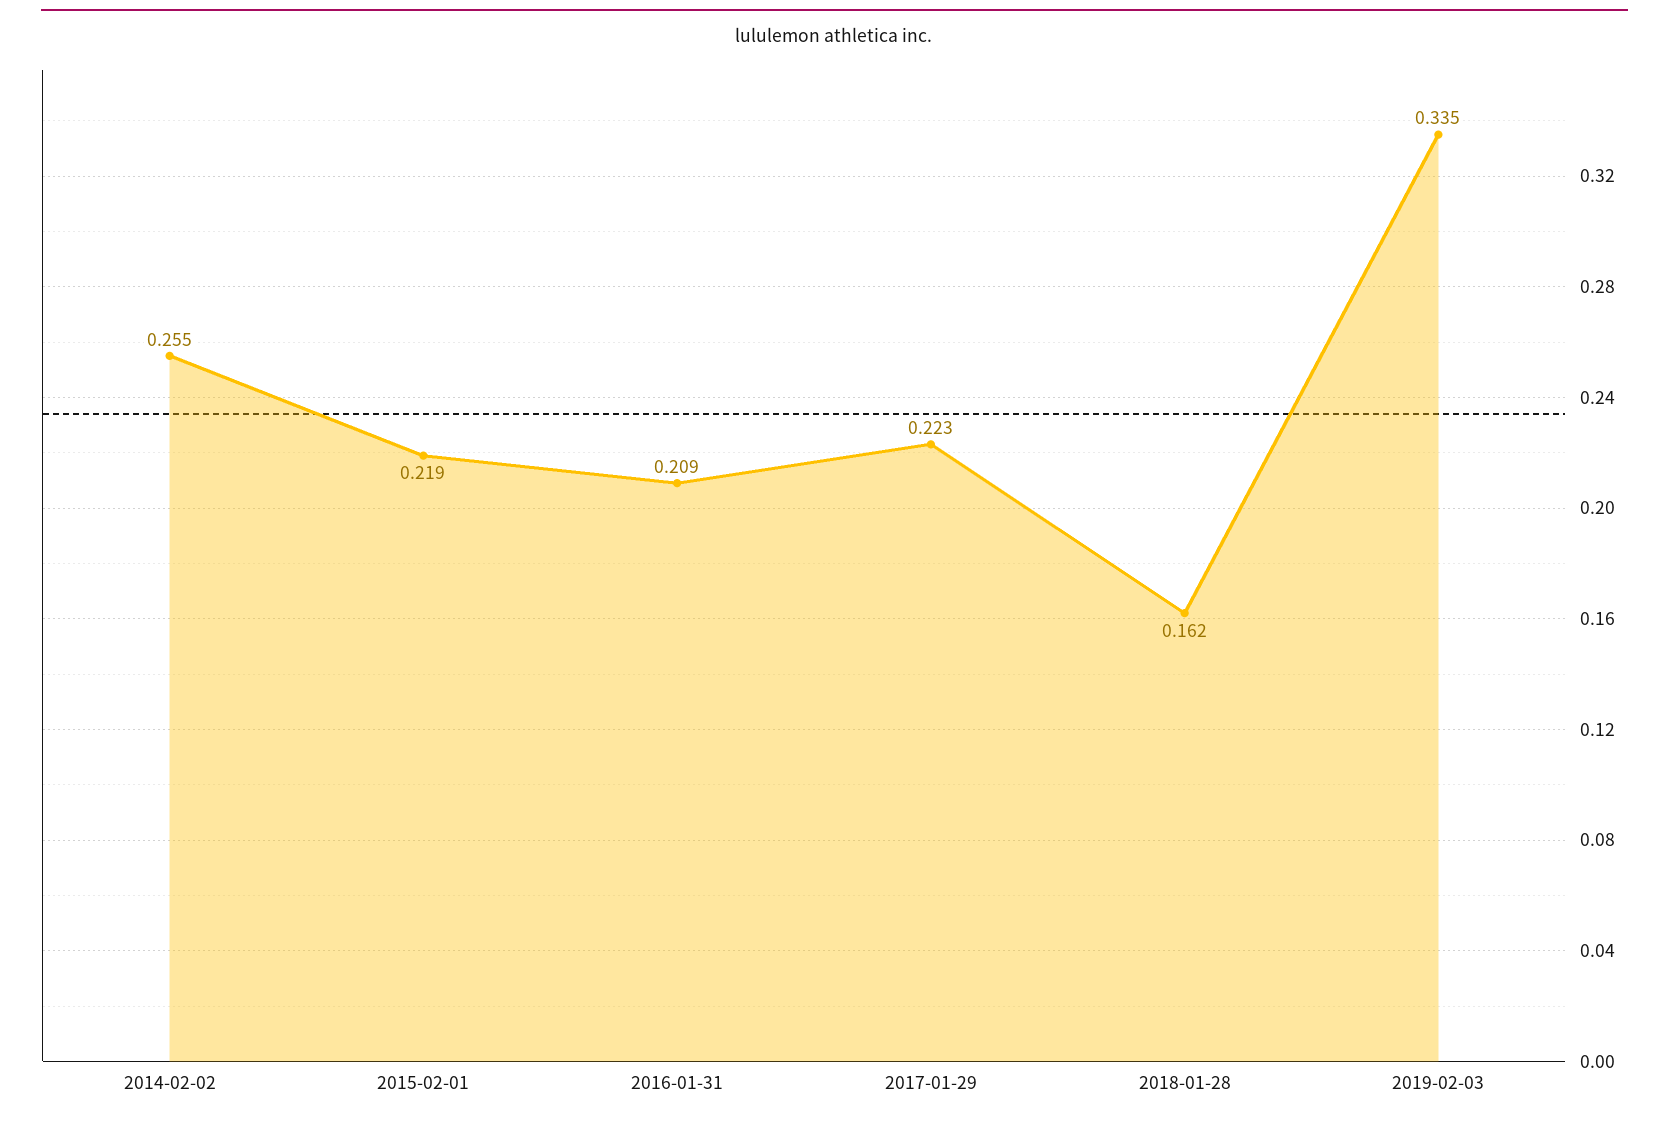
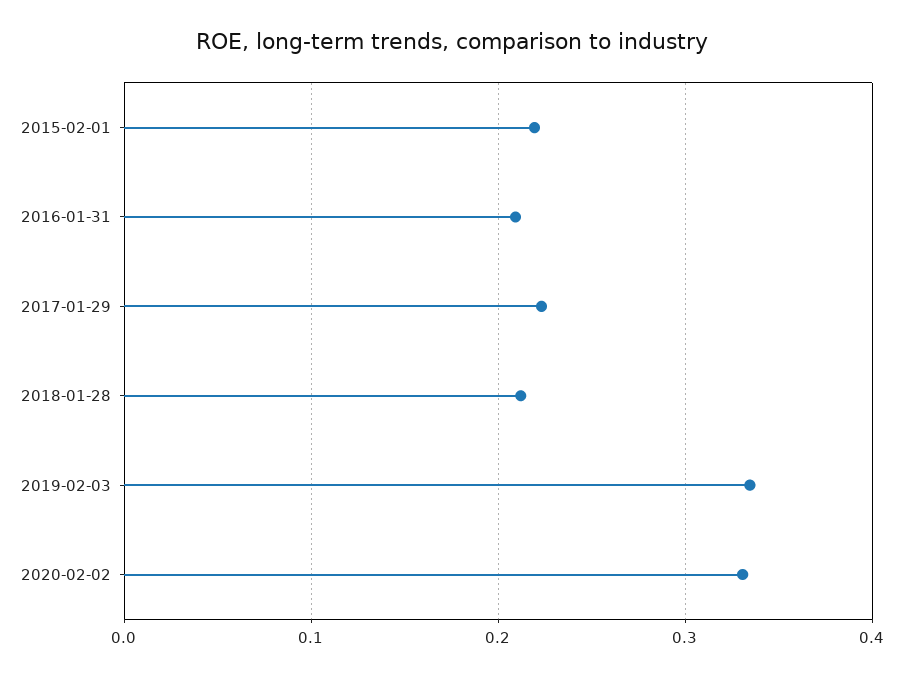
2014-02-02: 0.255 -> none
2018-01-28: 0.162 -> 0.21
2020-02-02: none -> 0.33

